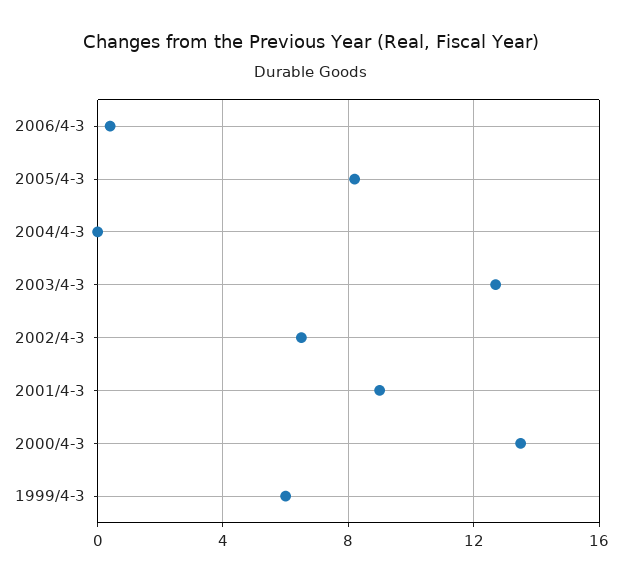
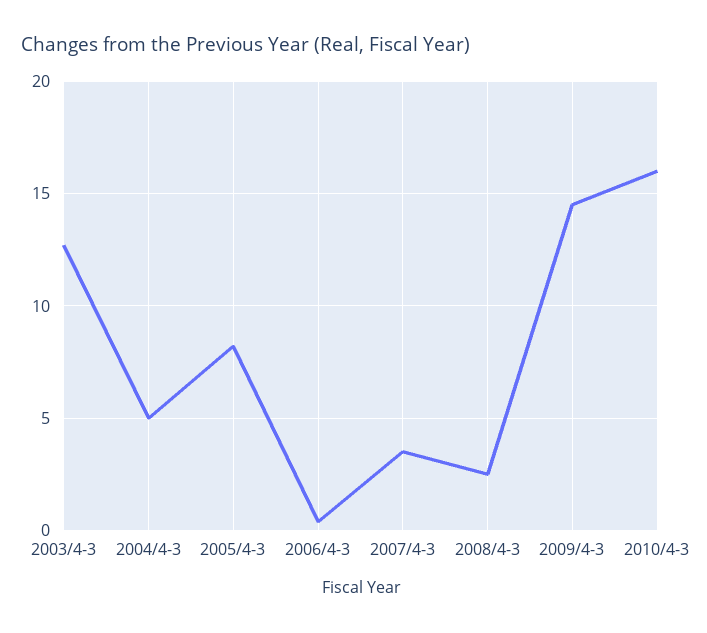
2004/4-3: 0 -> 5
2002/4-3: 6.5 -> none
2001/4-3: 9 -> none
2000/4-3: 13.5 -> none
1999/4-3: 6 -> none
2007/4-3: none -> 3.5
2008/4-3: none -> 2.5
2009/4-3: none -> 14.5
2010/4-3: none -> 16

